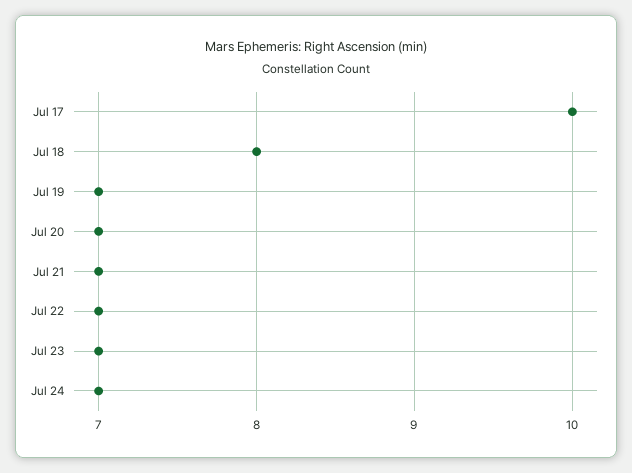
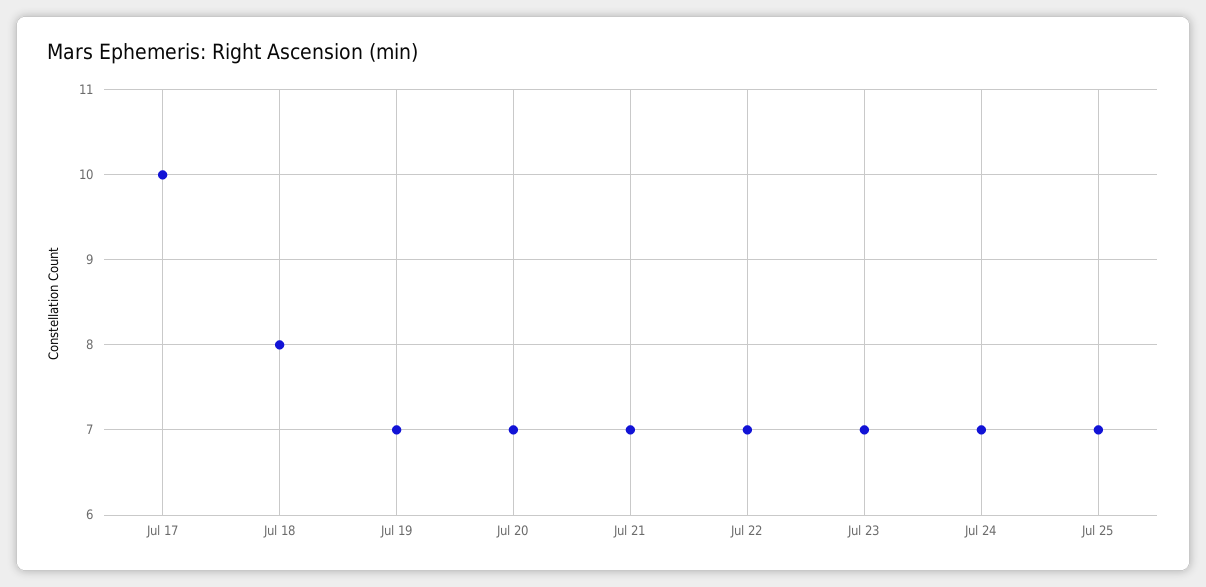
Jul 25: none -> 7

